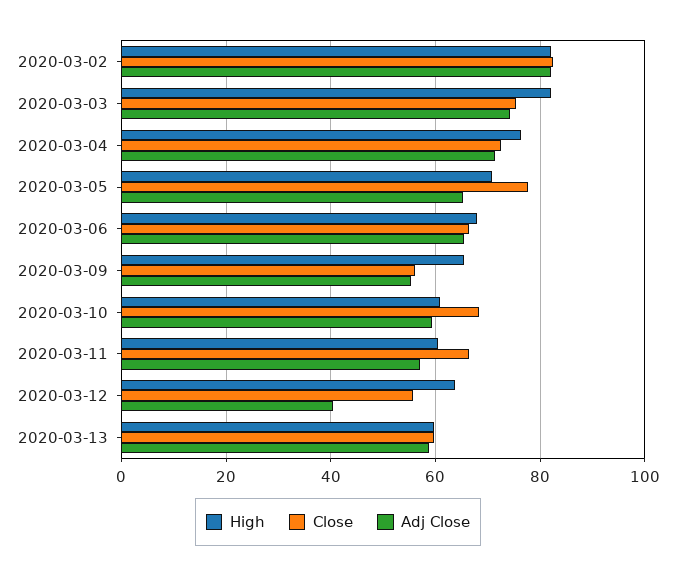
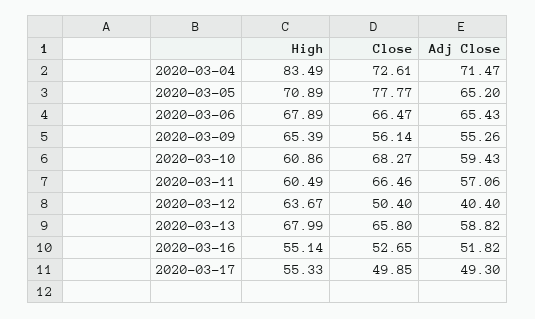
High, 2020-03-02: 82 -> none
Close, 2020-03-02: 82 -> none
Adj Close, 2020-03-02: 82 -> none
High, 2020-03-03: 82 -> none
Close, 2020-03-03: 76 -> none
Adj Close, 2020-03-03: 74 -> none
High, 2020-03-04: 76 -> 83.49
Close, 2020-03-12: 56 -> 50.4
High, 2020-03-13: 60 -> 67.99
Close, 2020-03-13: 60 -> 65.8
High, 2020-03-16: none -> 55.14
Close, 2020-03-16: none -> 52.65
Adj Close, 2020-03-16: none -> 51.82
High, 2020-03-17: none -> 55.33
Close, 2020-03-17: none -> 49.85
Adj Close, 2020-03-17: none -> 49.3

